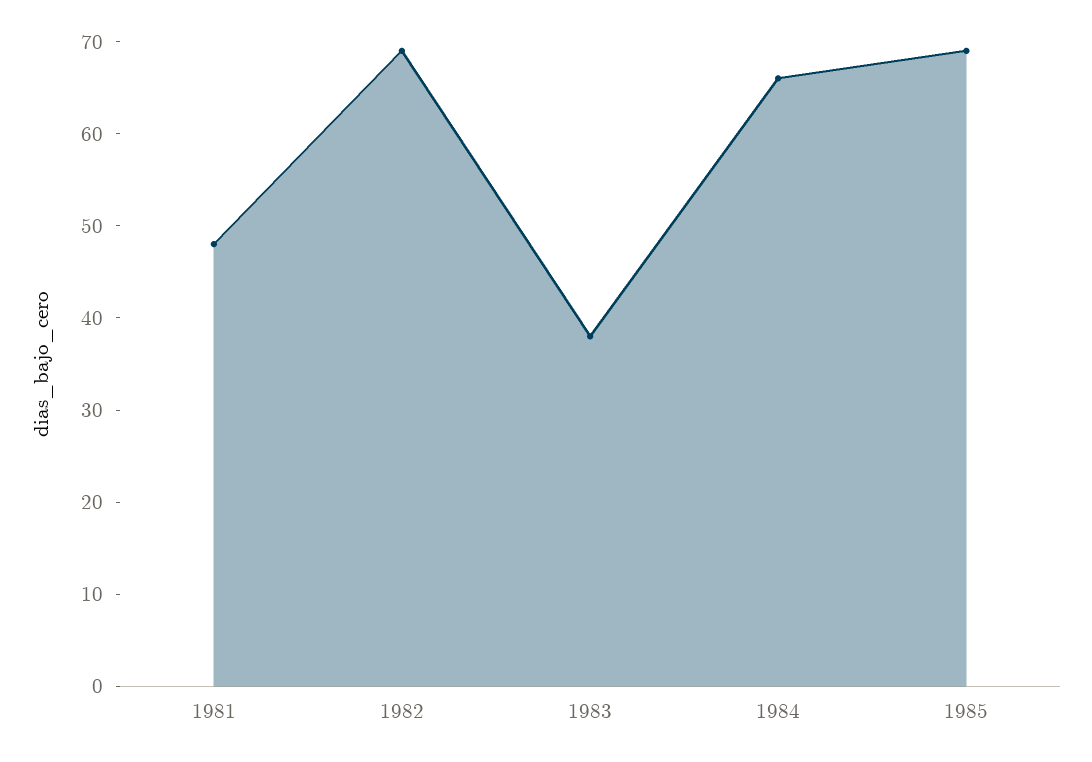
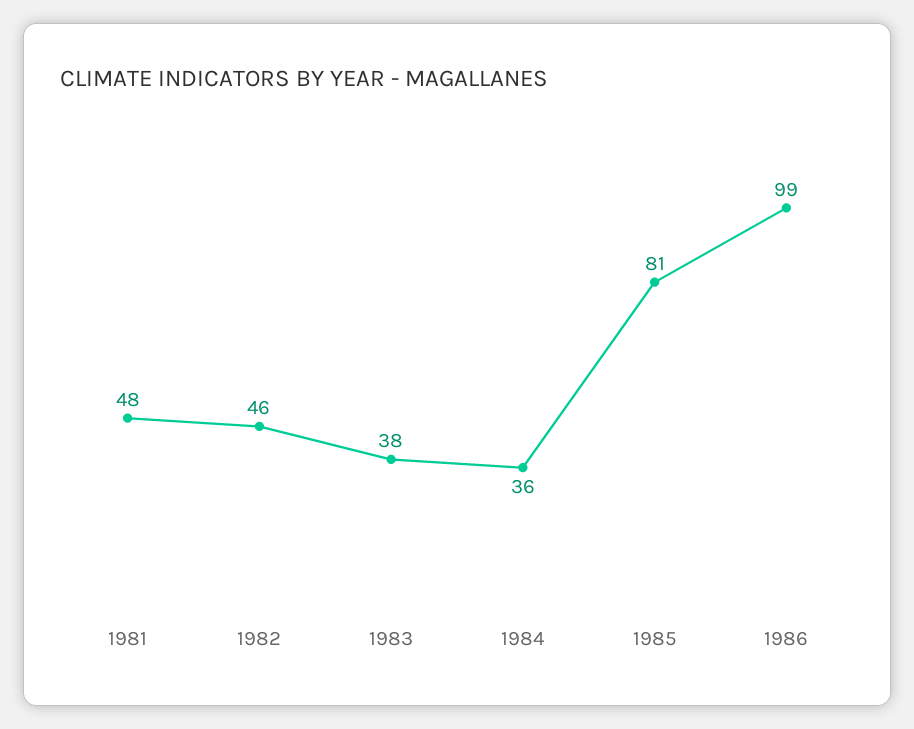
1982: 69 -> 46
1984: 66 -> 36
1985: 69 -> 81
1986: none -> 99

